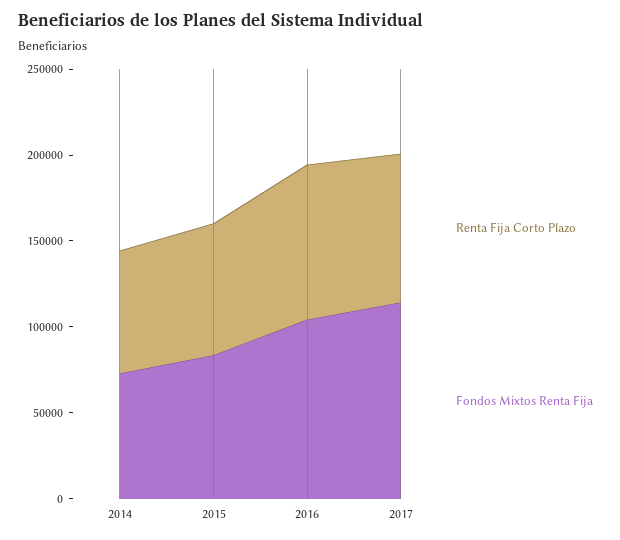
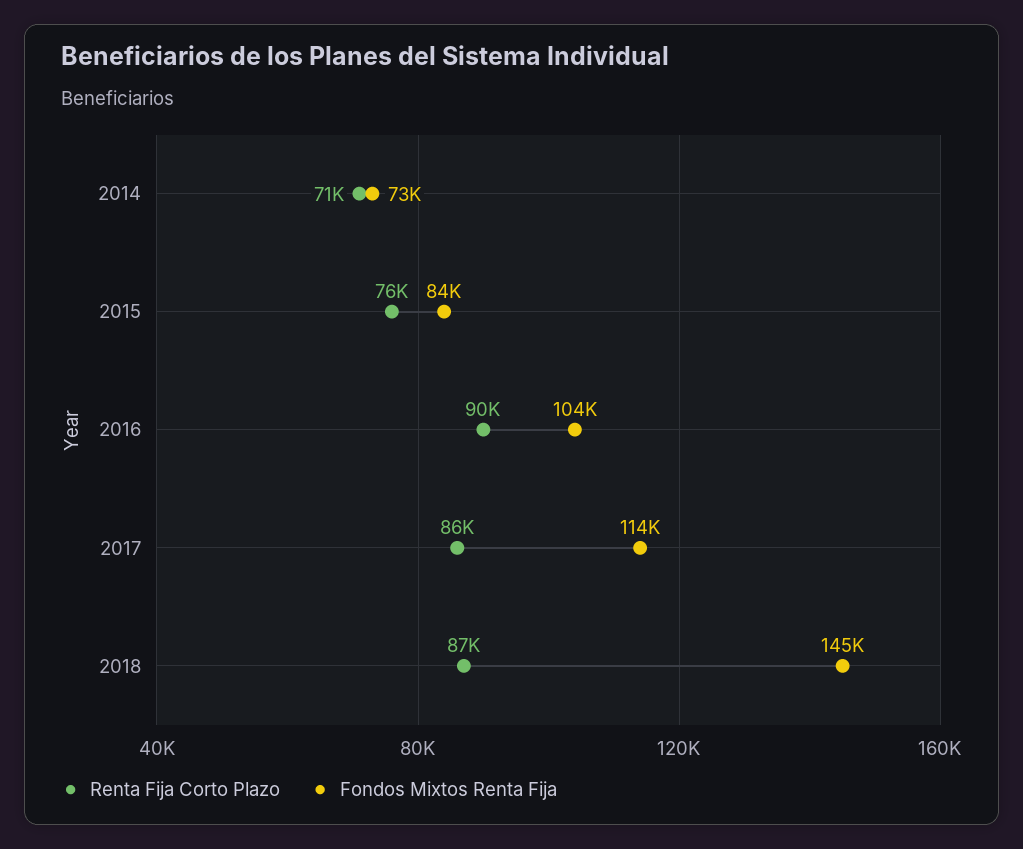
Renta Fija Corto Plazo, 2018: none -> 87000
Fondos Mixtos Renta Fija, 2018: none -> 145000

